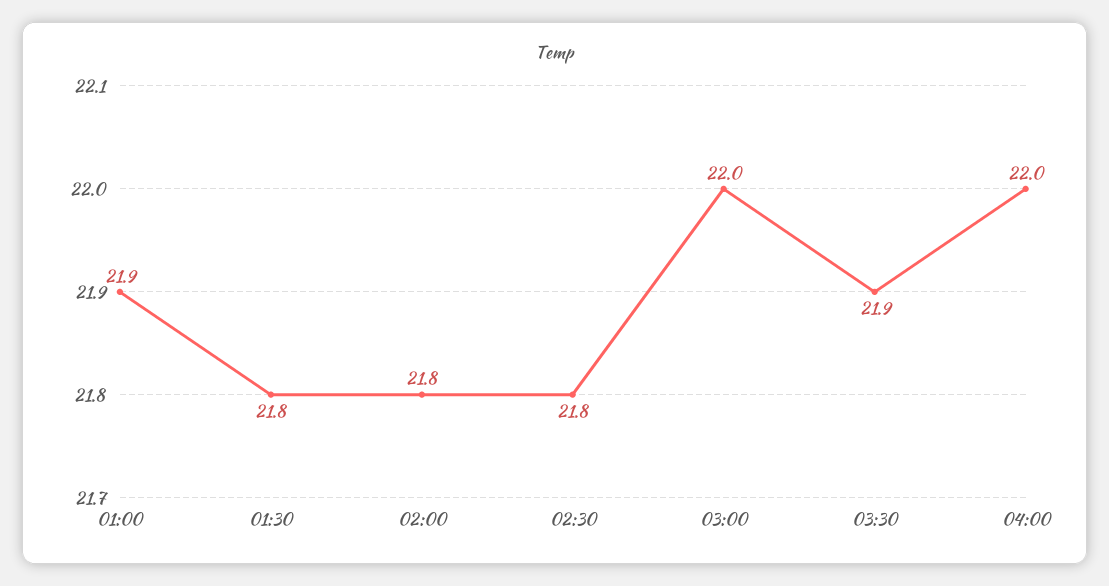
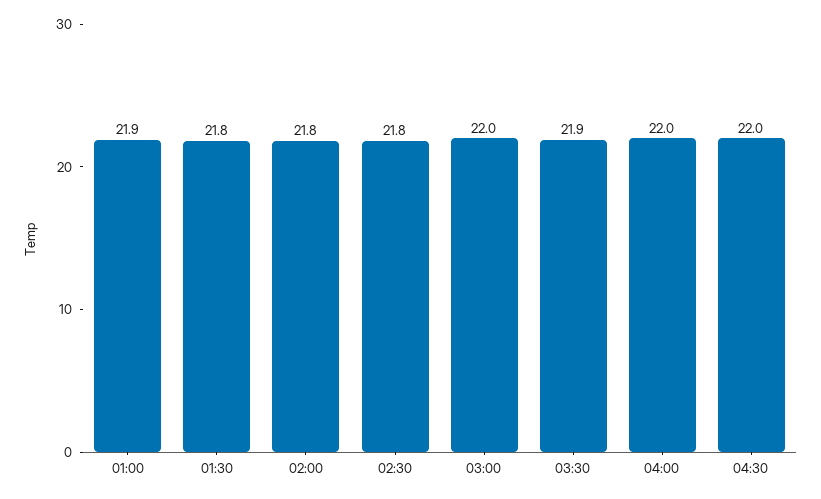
04:30: none -> 22

